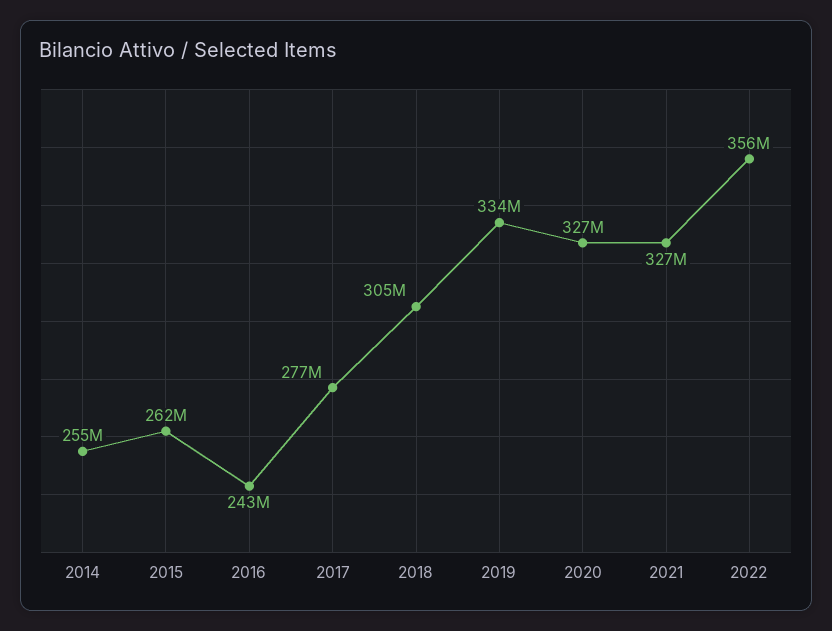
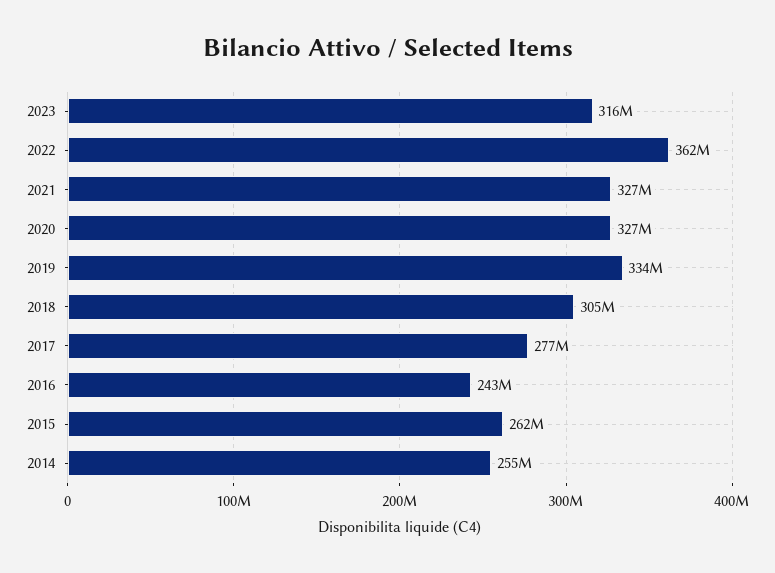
2022: 356000000 -> 362000000
2023: none -> 316000000

